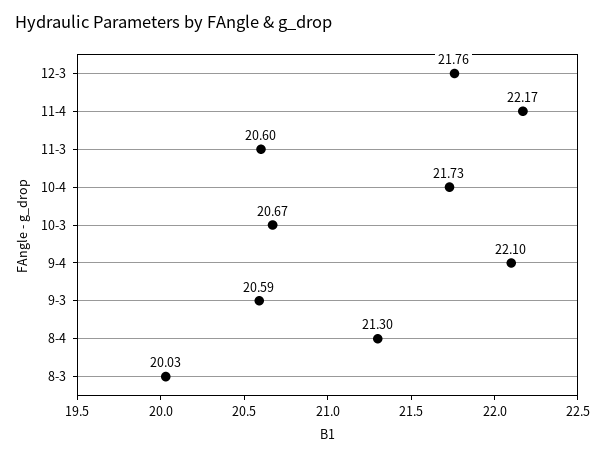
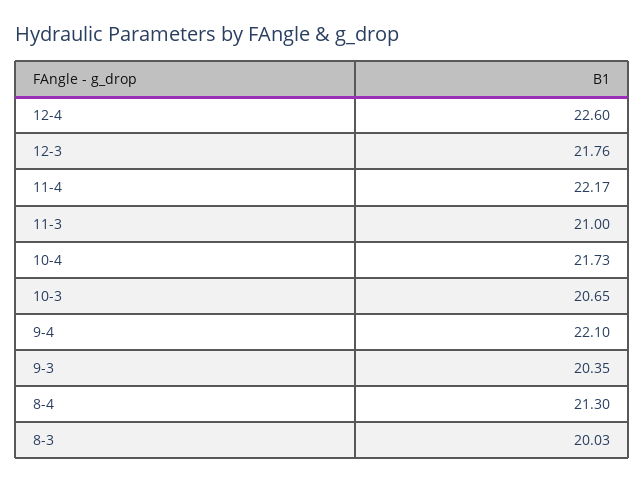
11-3: 20.6 -> 21
10-3: 20.67 -> 20.65
9-3: 20.59 -> 20.35
12-4: none -> 22.6

